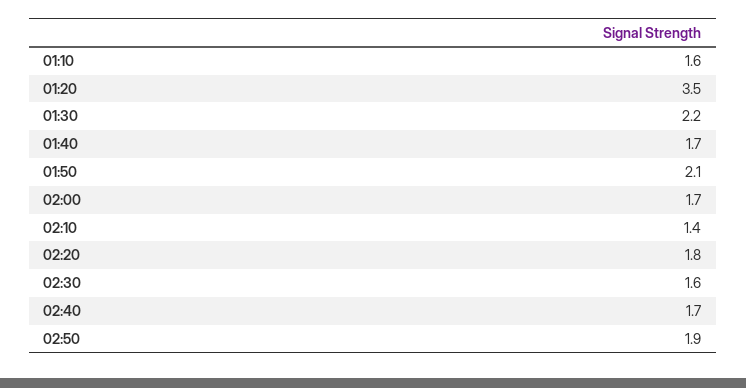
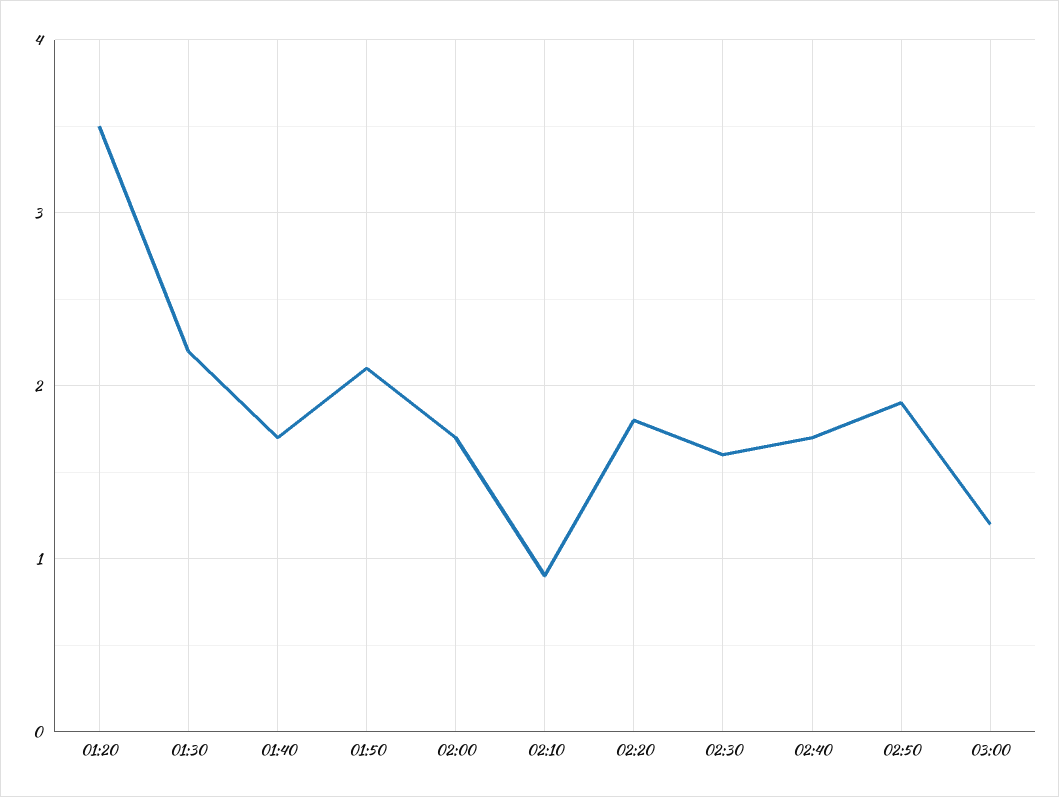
01:10: 1.6 -> none
02:10: 1.4 -> 0.9
03:00: none -> 1.2

